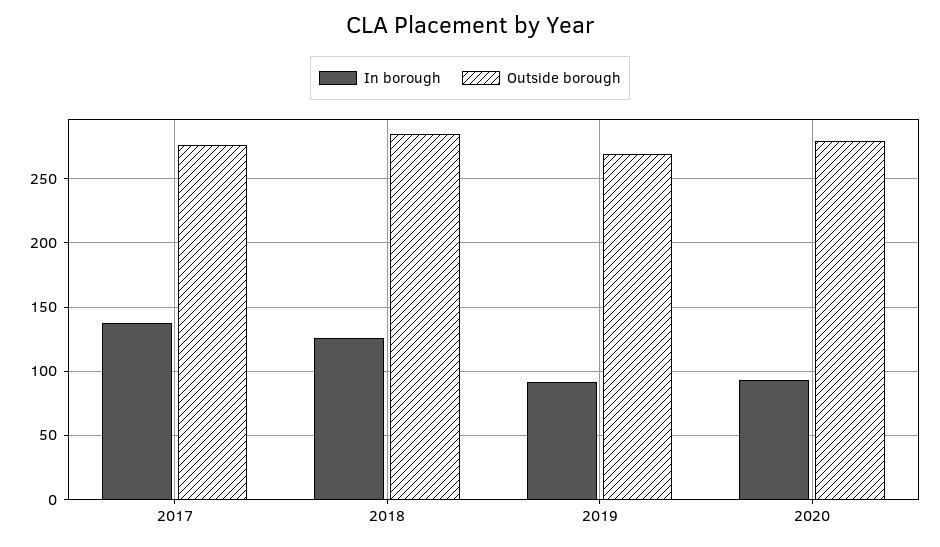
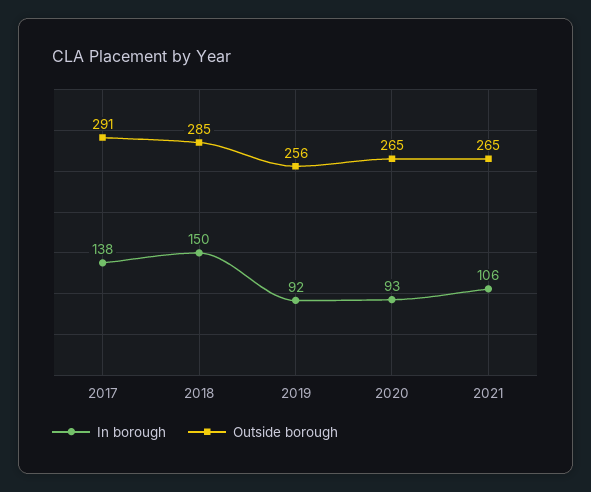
Outside borough, 2017: 275 -> 291
In borough, 2018: 125 -> 150
Outside borough, 2019: 270 -> 256
Outside borough, 2020: 280 -> 265
In borough, 2021: none -> 106
Outside borough, 2021: none -> 265

